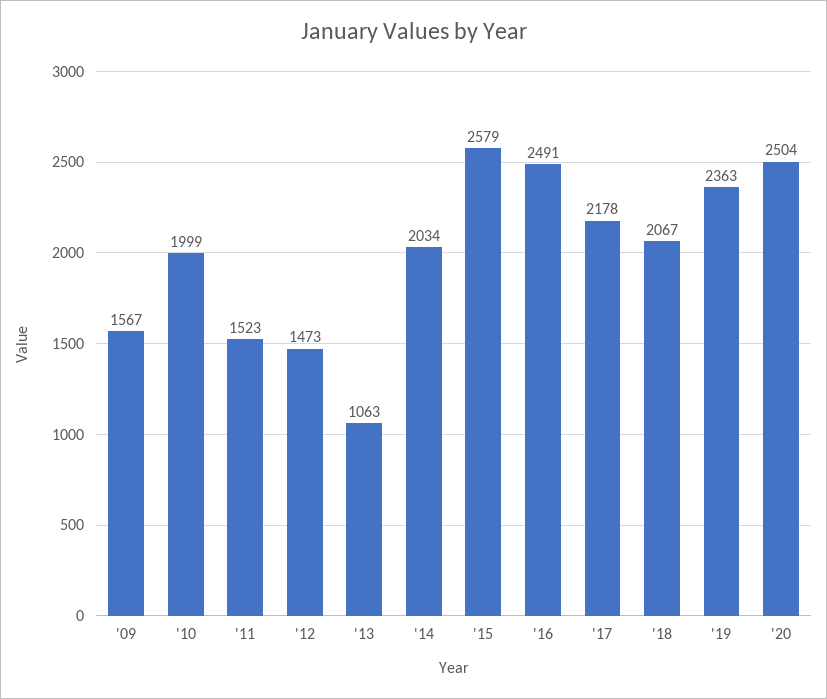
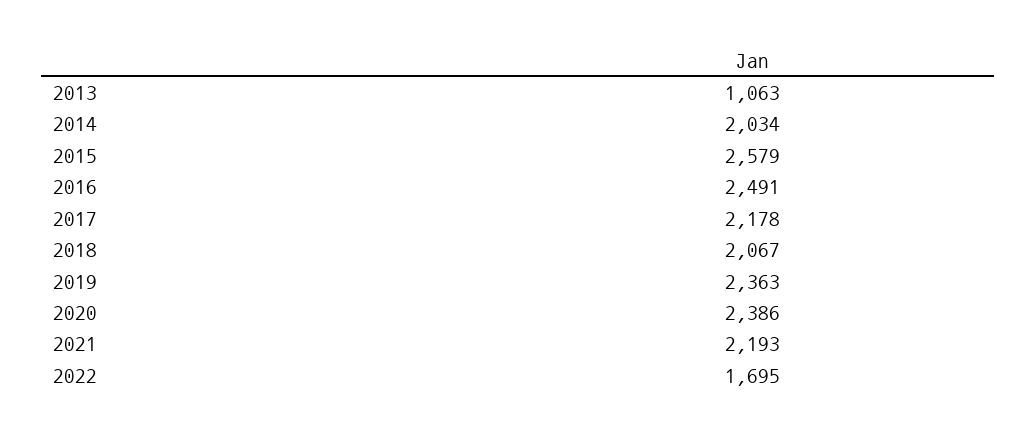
'09: 1567 -> none
'10: 1999 -> none
'11: 1523 -> none
'12: 1473 -> none
'20: 2504 -> 2386
2021: none -> 2193
2022: none -> 1695

